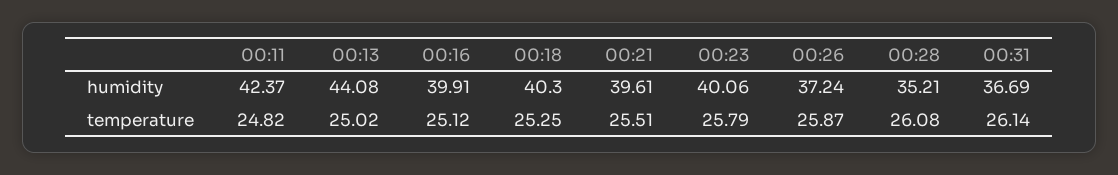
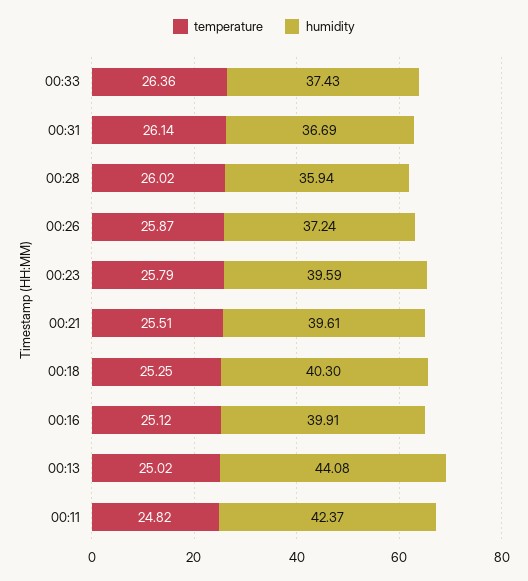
humidity, 00:23: 40.06 -> 39.59
humidity, 00:28: 35.21 -> 35.94
temperature, 00:28: 26.08 -> 26.02
temperature, 00:33: none -> 26.36
humidity, 00:33: none -> 37.43

